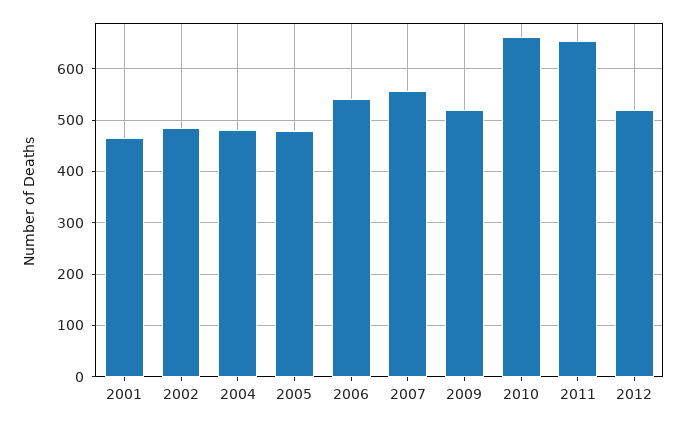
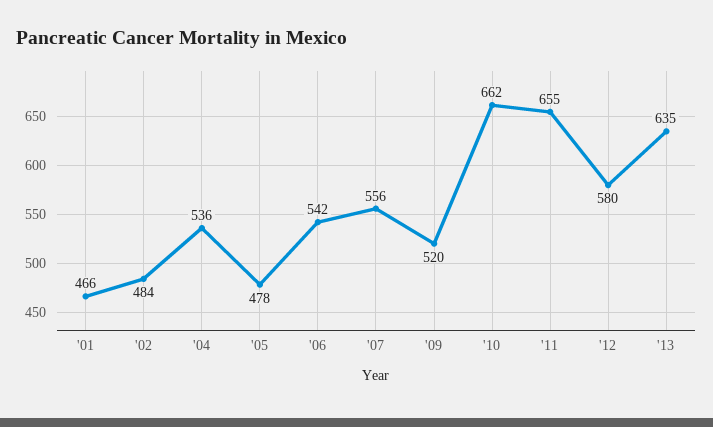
2004: 480 -> 536
2012: 520 -> 580
'13: none -> 635

